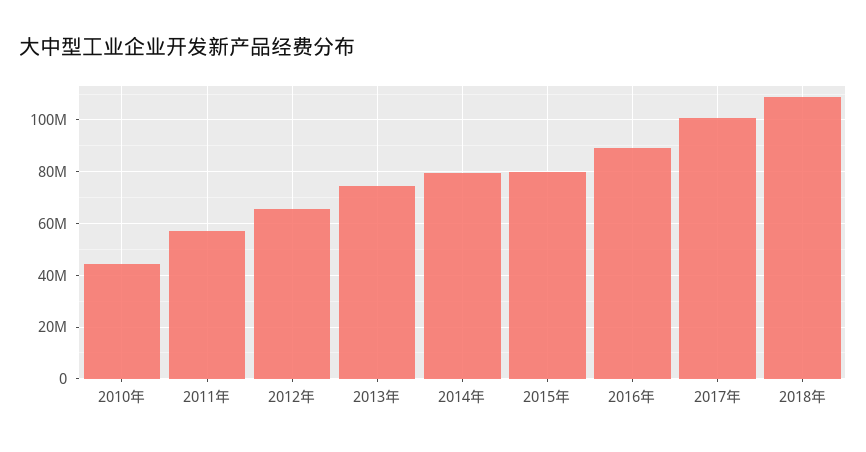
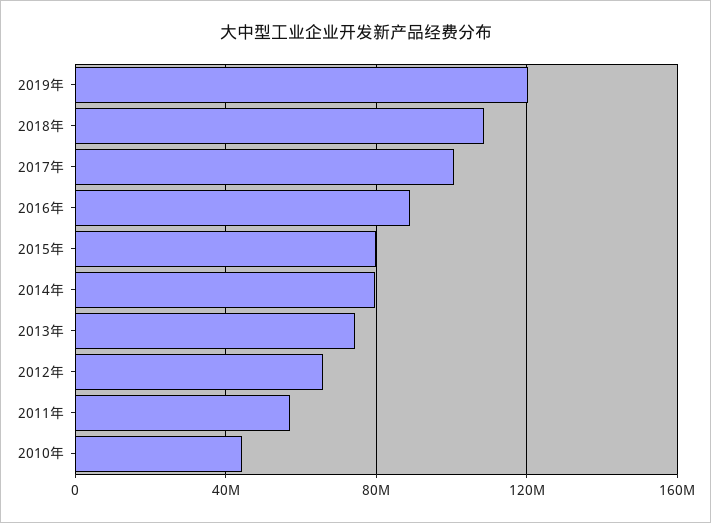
2019年: none -> 120000000

